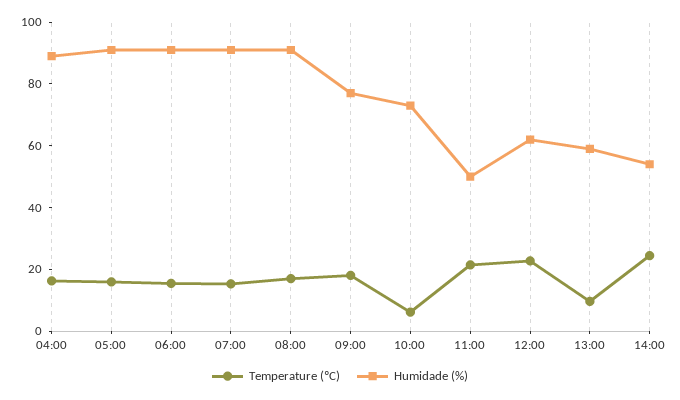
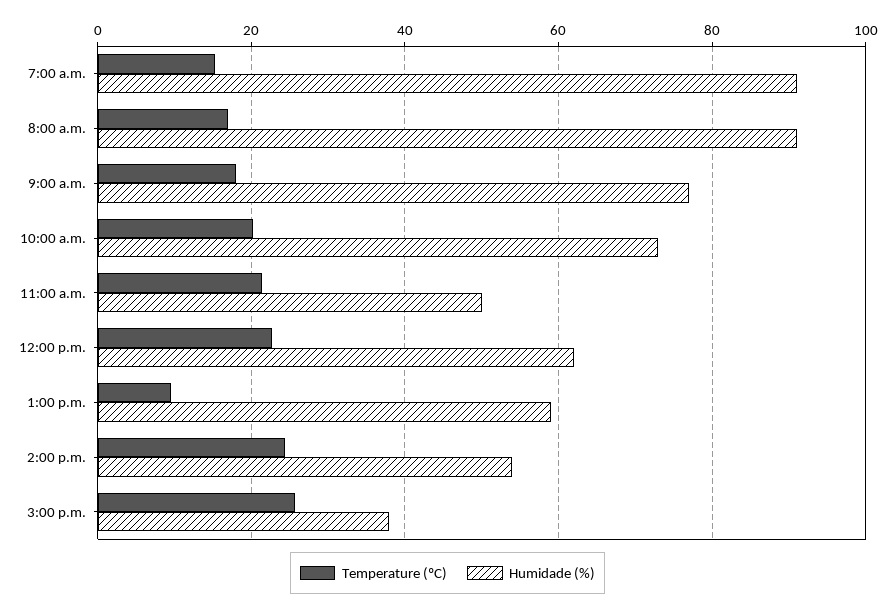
Temperature (ºC), 04:00: 15 -> none
Humidade (%), 04:00: 90 -> none
Temperature (ºC), 05:00: 15 -> none
Humidade (%), 05:00: 90 -> none
Temperature (ºC), 06:00: 15 -> none
Humidade (%), 06:00: 90 -> none
Temperature (ºC), 10:00: 5 -> 20
Temperature (ºC), 3:00 p.m.: none -> 26
Humidade (%), 3:00 p.m.: none -> 38

